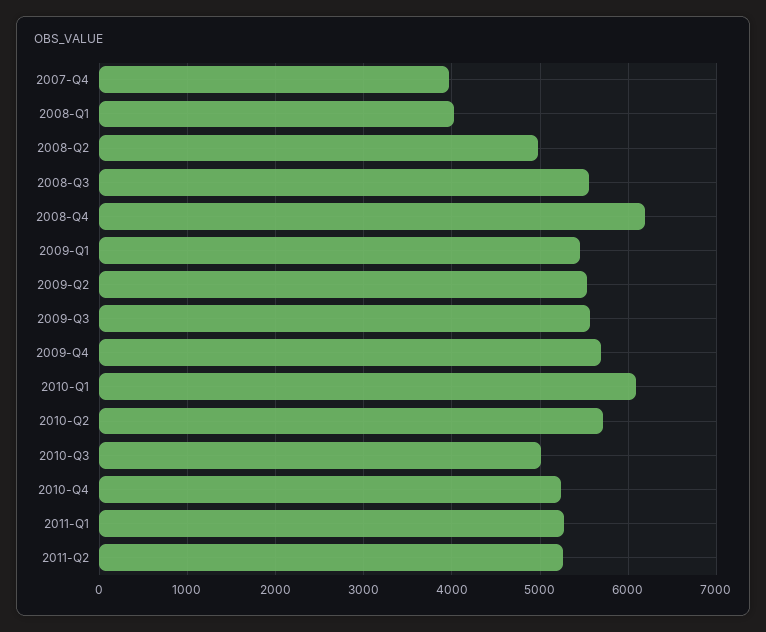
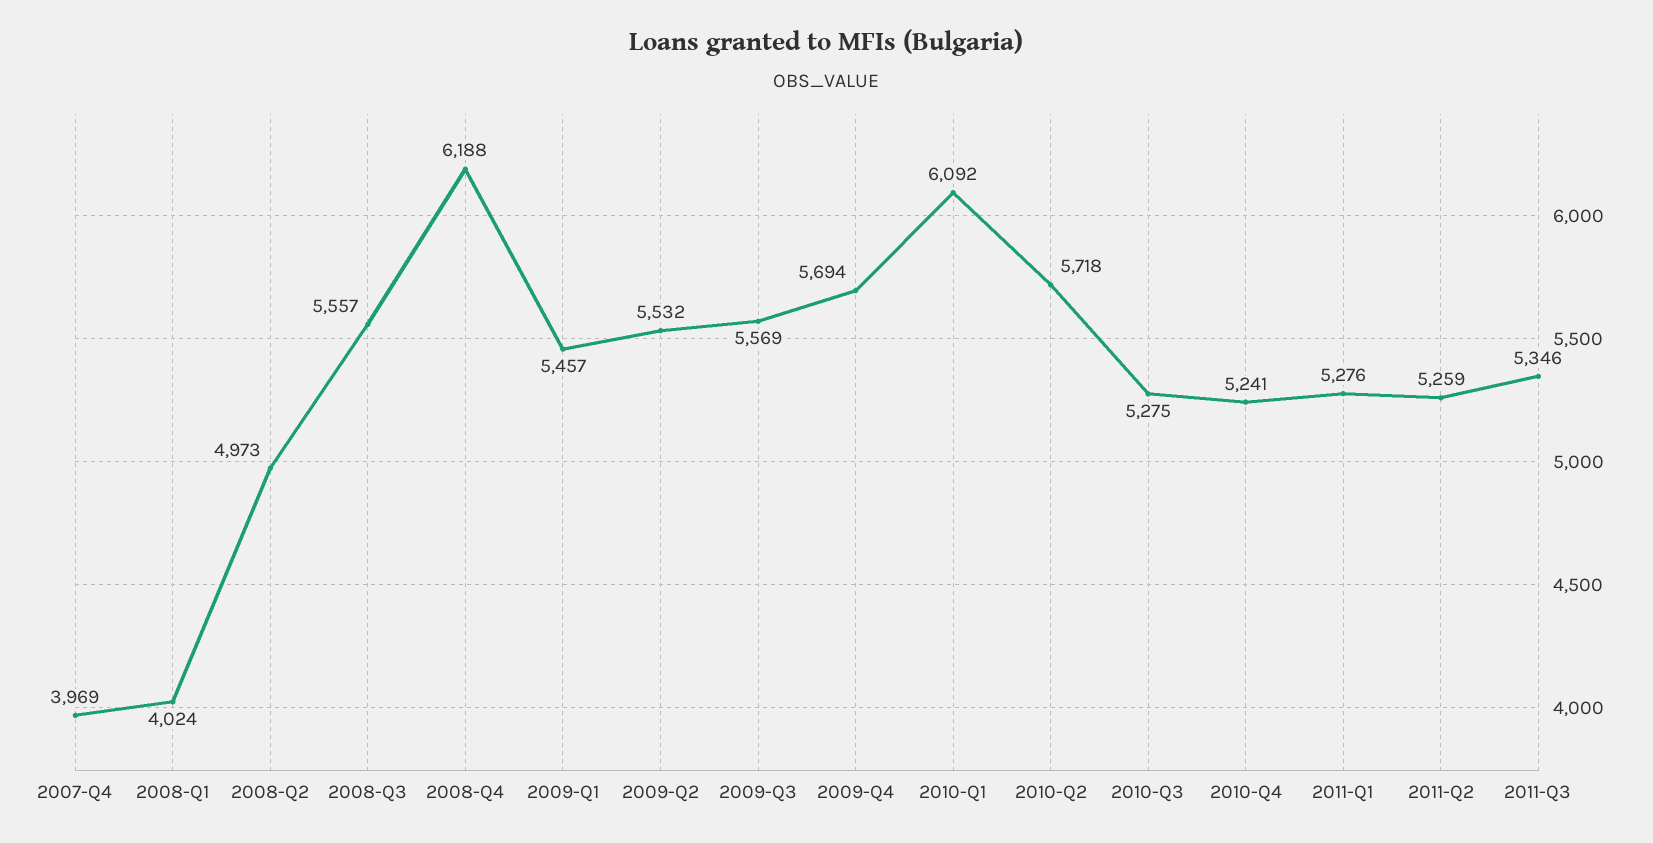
2010-Q3: 5000 -> 5275
2011-Q3: none -> 5346

